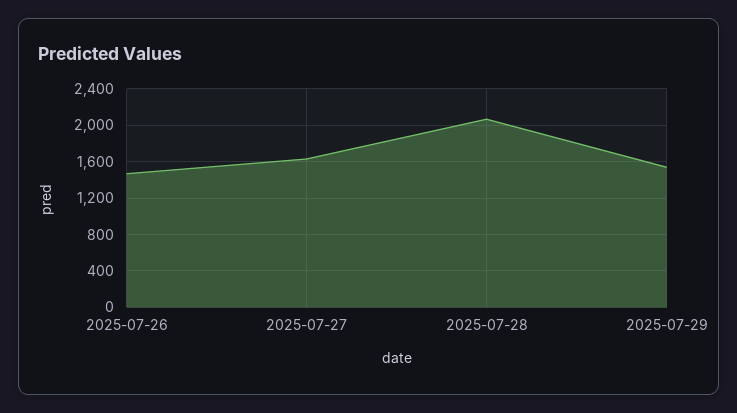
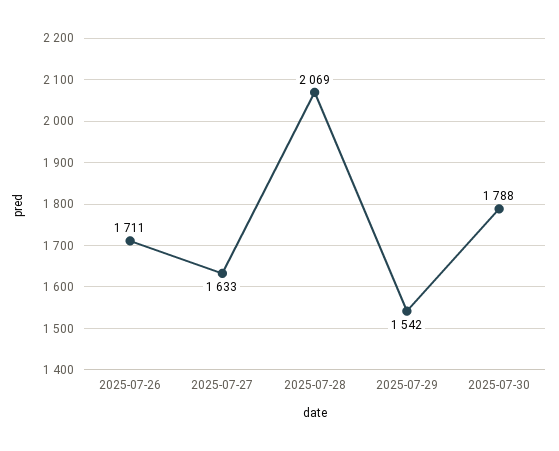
2025-07-26: 1500 -> 1711
2025-07-30: none -> 1788

